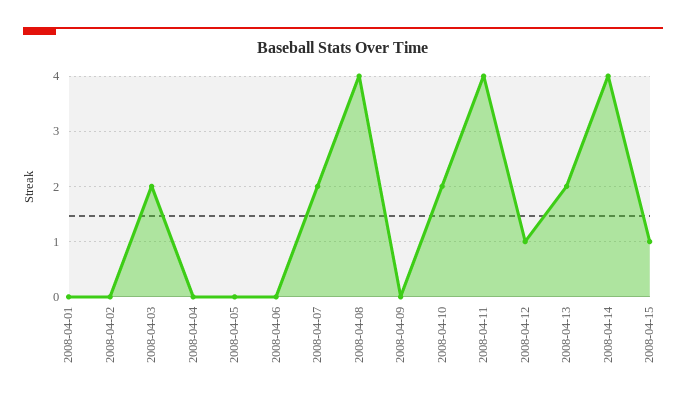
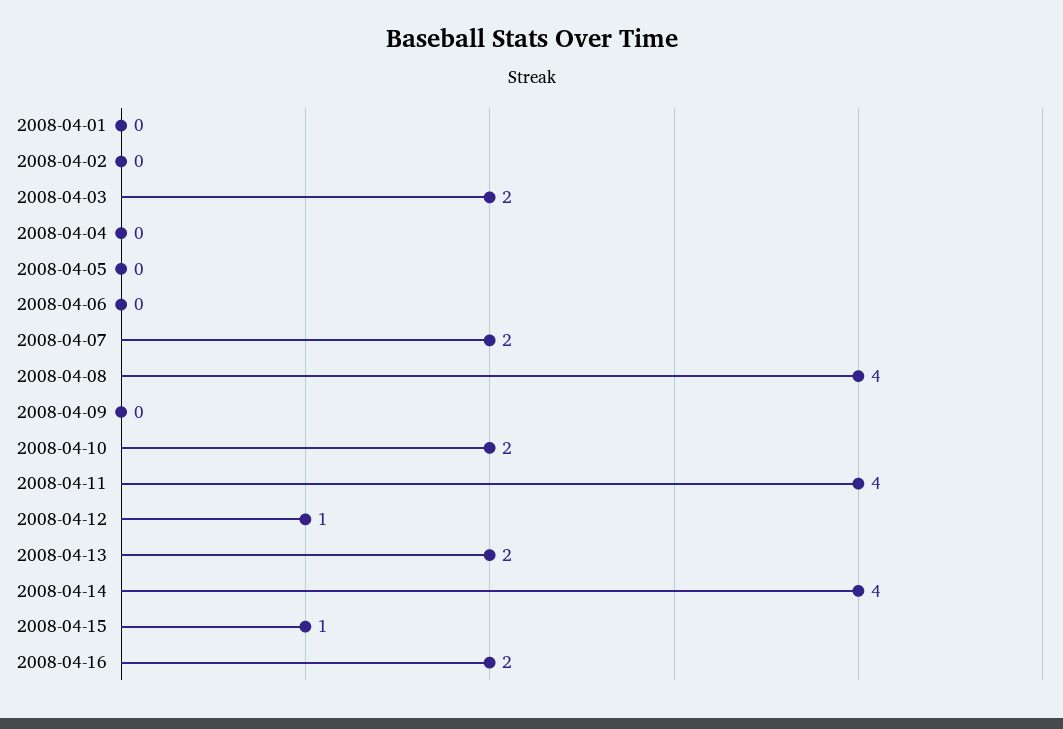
2008-04-16: none -> 2

